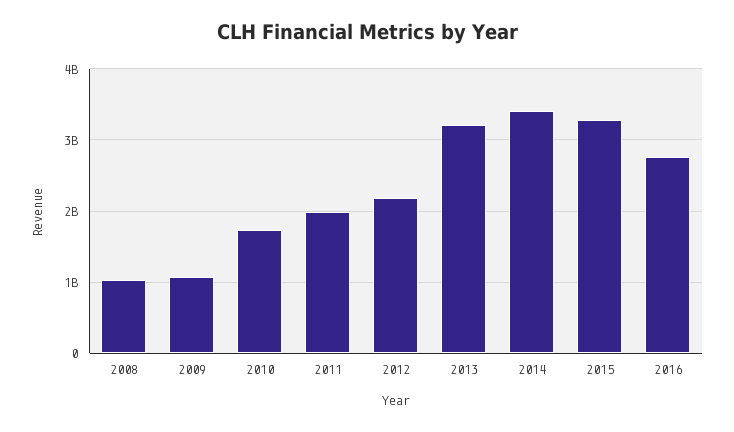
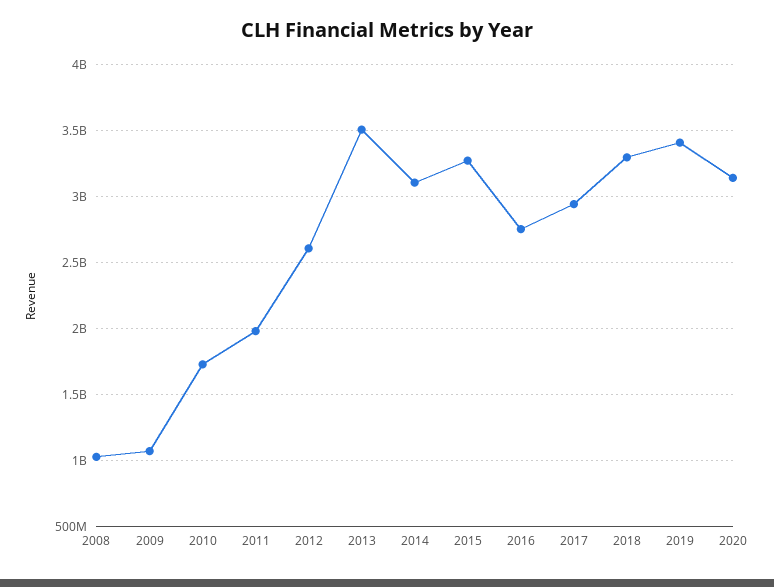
2012: 2200000000 -> 2600000000
2013: 3200000000 -> 3500000000
2014: 3400000000 -> 3100000000
2017: none -> 2950000000
2018: none -> 3300000000
2019: none -> 3400000000
2020: none -> 3150000000

